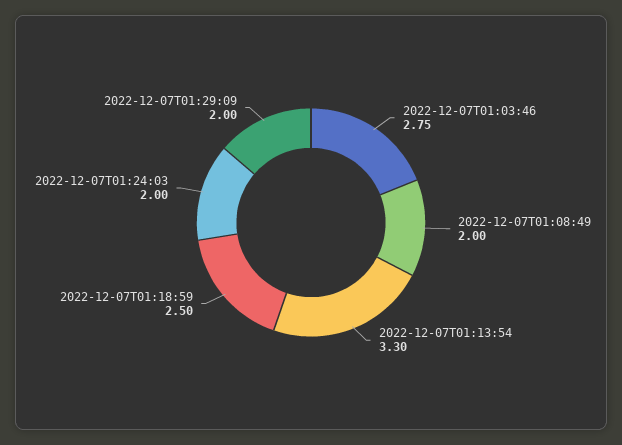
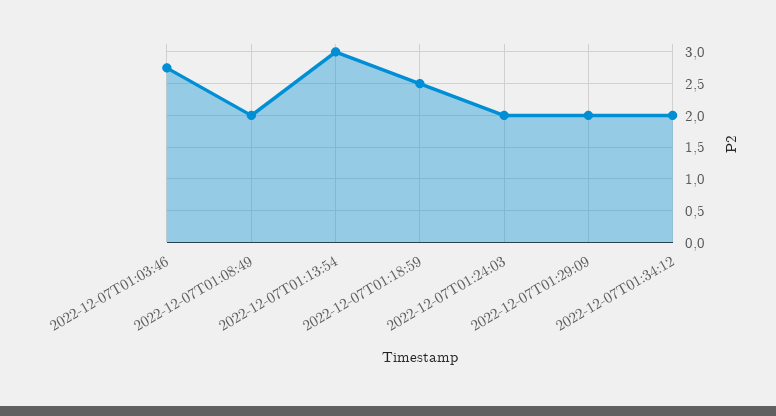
2022-12-07T01:13:54: 3.3 -> 3
2022-12-07T01:34:12: none -> 2

